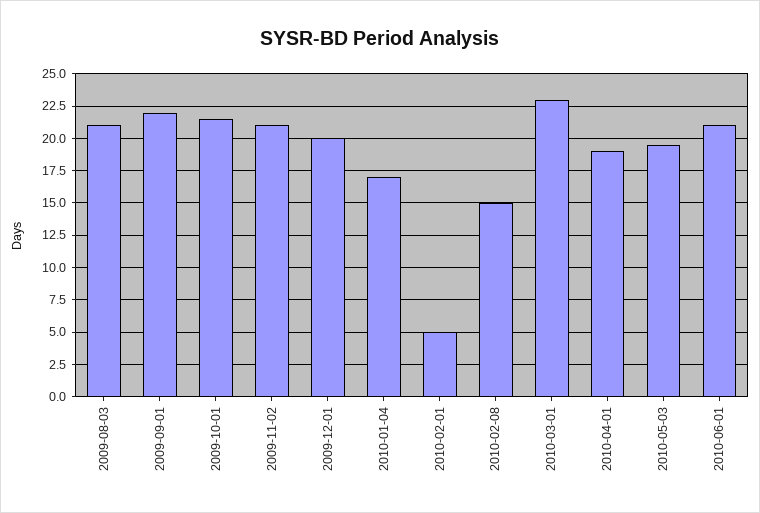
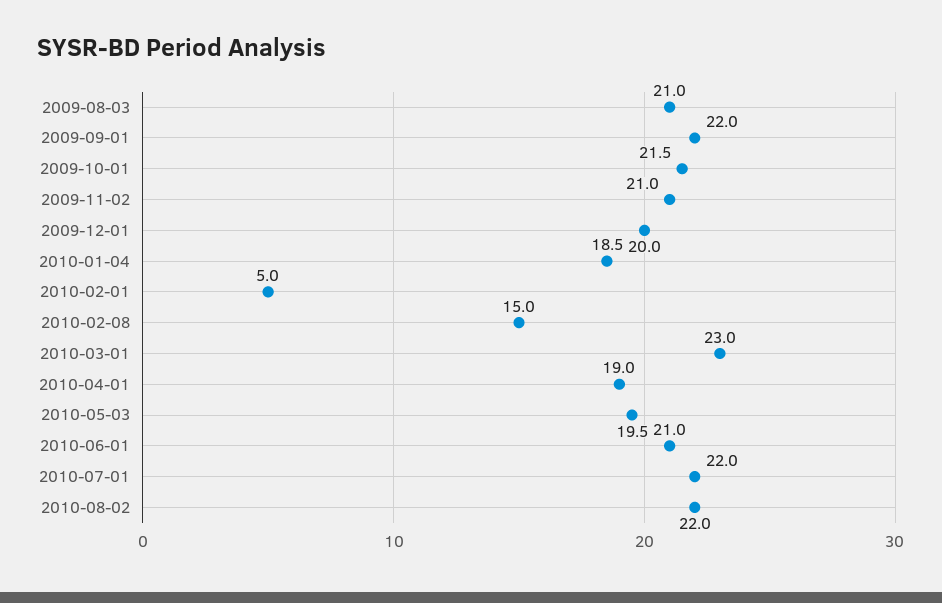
2010-01-04: 17 -> 18.5
2010-07-01: none -> 22
2010-08-02: none -> 22

